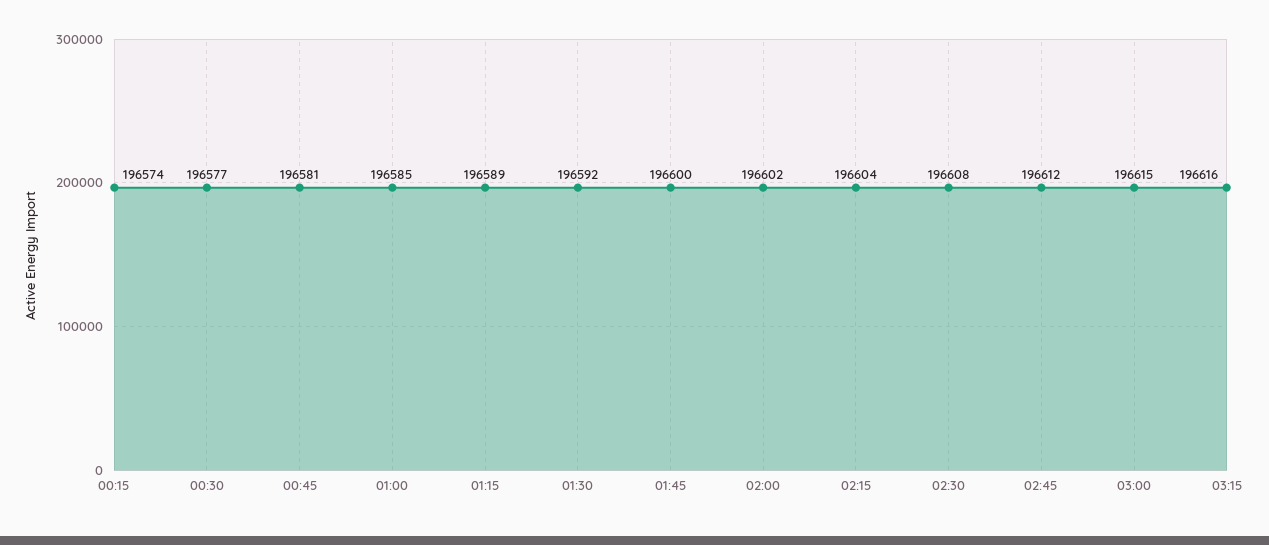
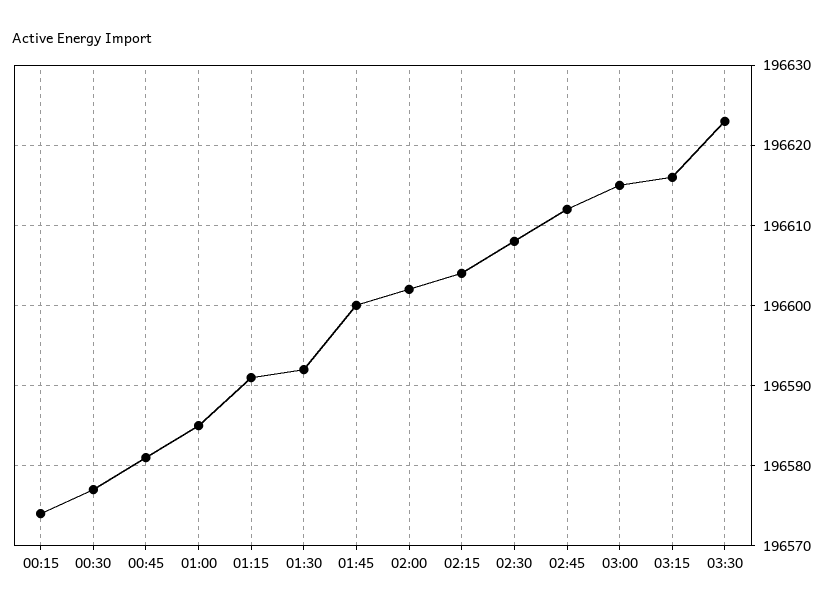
01:15: 196589 -> 196591
03:30: none -> 196623

